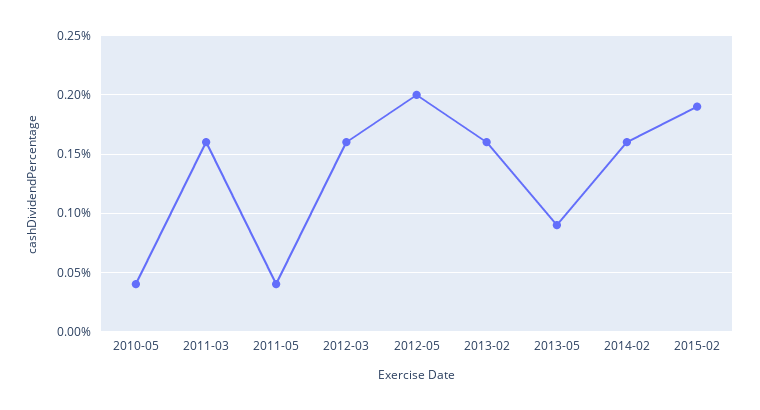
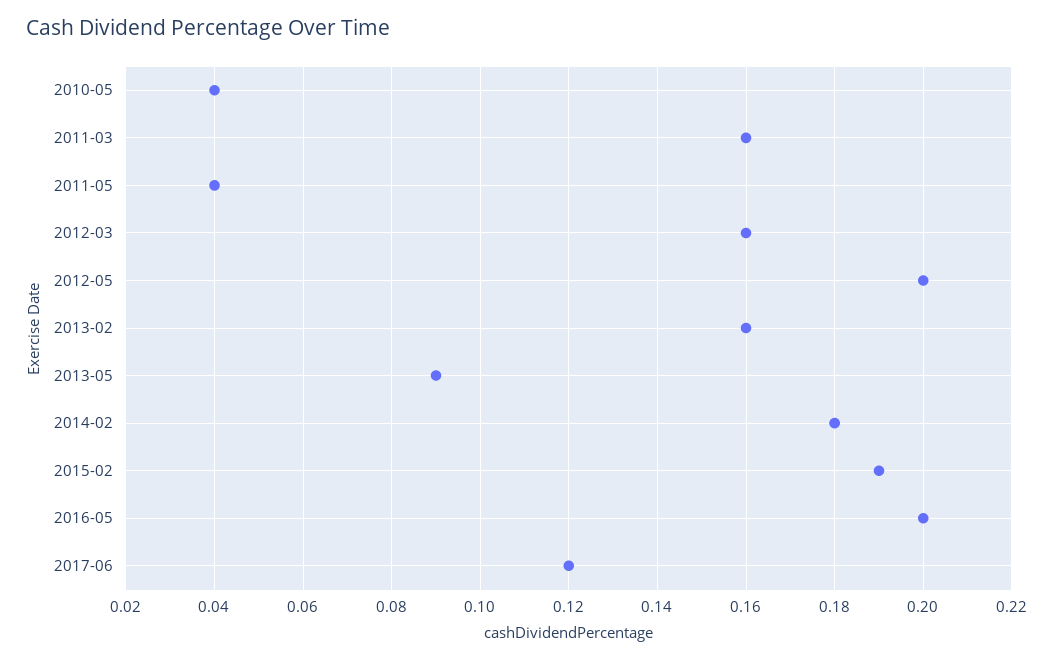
2014-02: 0.16 -> 0.18
2016-05: none -> 0.2
2017-06: none -> 0.12

